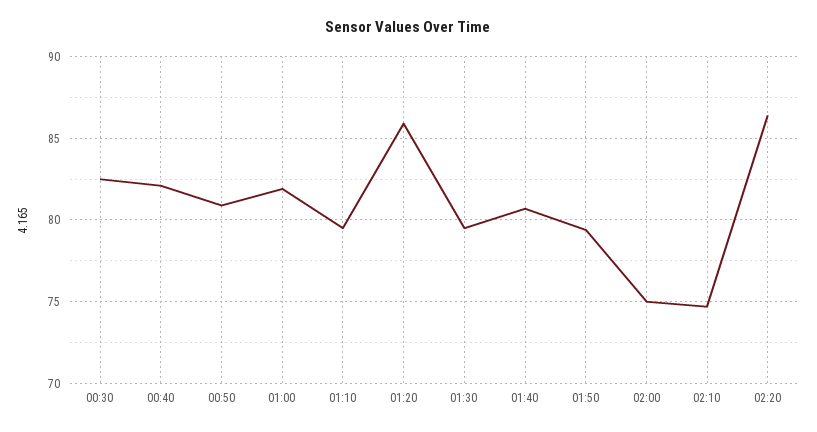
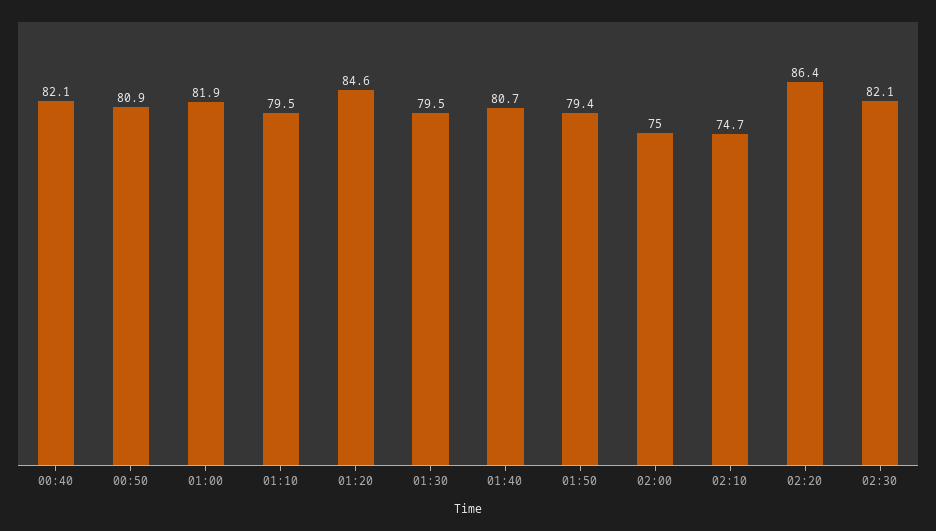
00:30: 82.5 -> none
01:20: 86 -> 84.6
02:30: none -> 82.1

